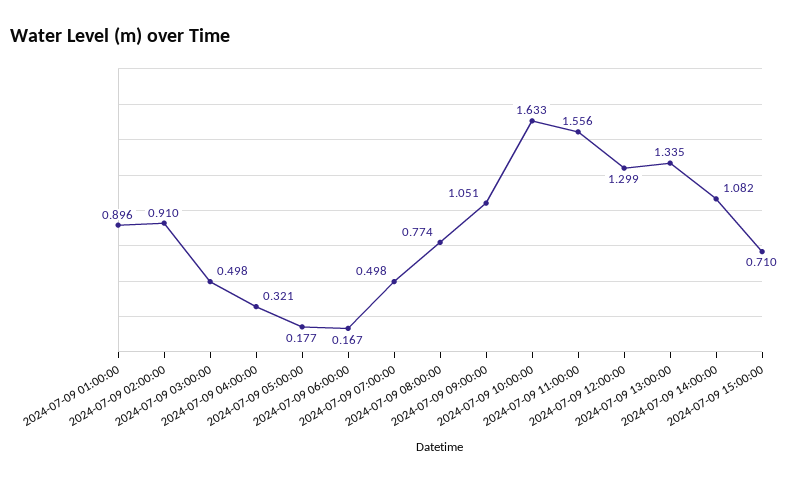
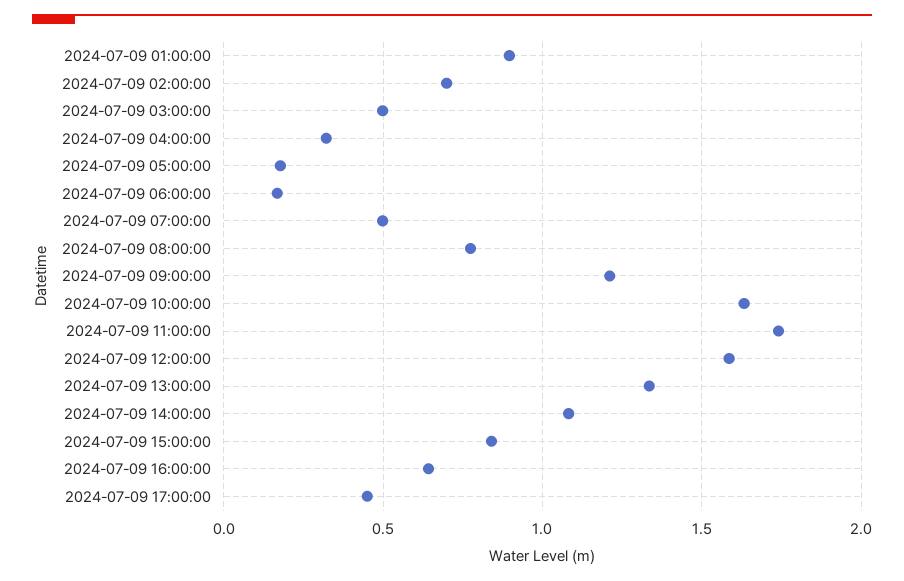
2024-07-09 02:00:00: 0.91 -> 0.7
2024-07-09 09:00:00: 1.051 -> 1.2
2024-07-09 11:00:00: 1.556 -> 1.75
2024-07-09 12:00:00: 1.299 -> 1.6
2024-07-09 15:00:00: 0.71 -> 0.85
2024-07-09 16:00:00: none -> 0.65
2024-07-09 17:00:00: none -> 0.45

